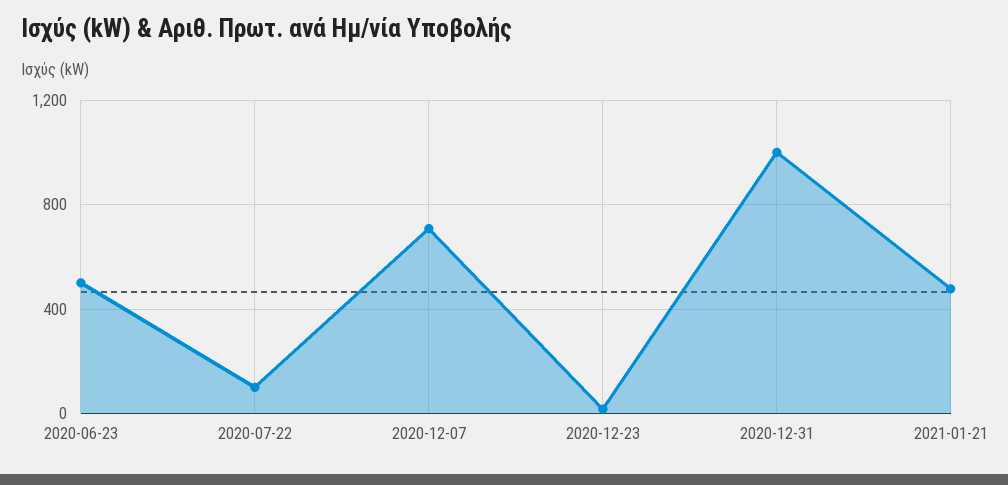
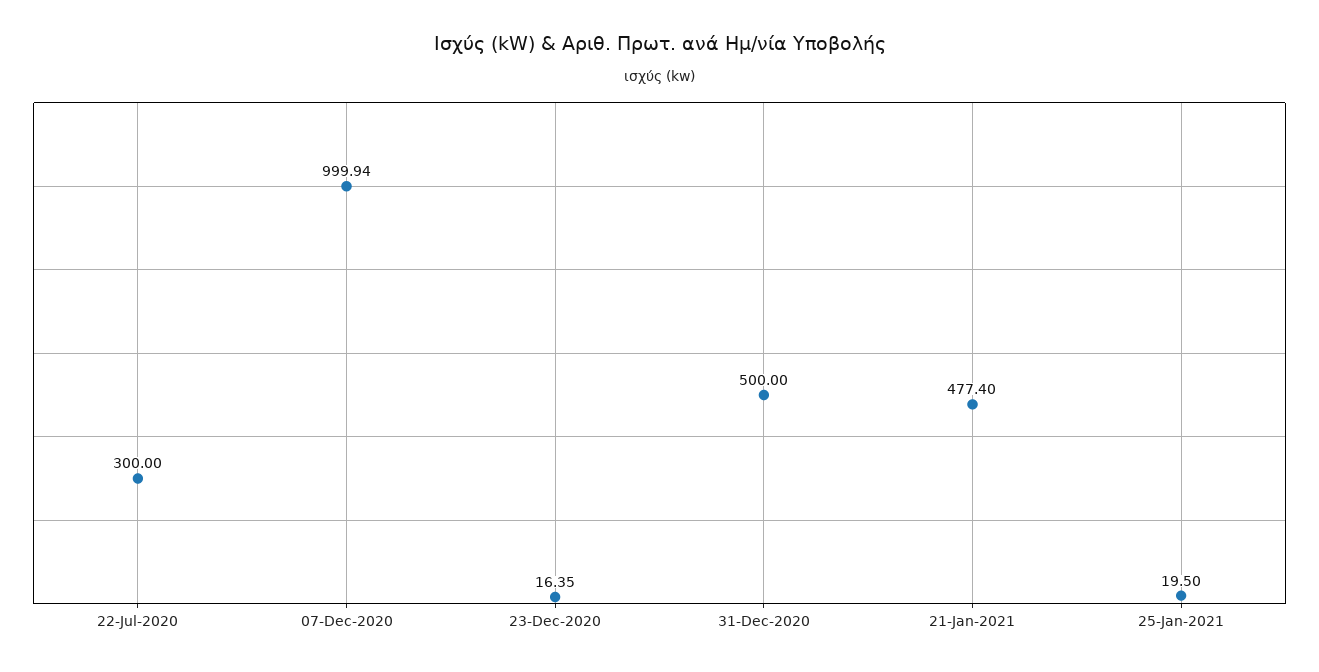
2020-06-23: 500 -> none
2020-07-22: 100 -> 300
2020-12-07: 700 -> 999.94
2020-12-31: 1000 -> 500
25-Jan-2021: none -> 19.5

